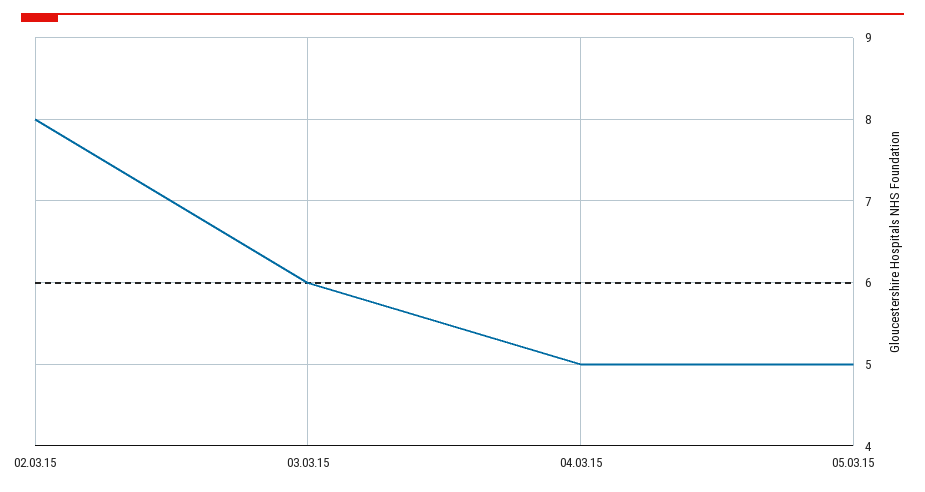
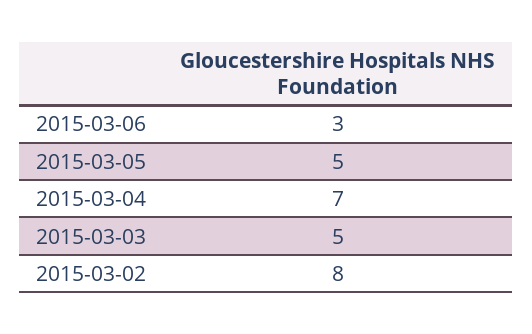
03.03.15: 6 -> 5
04.03.15: 5 -> 7
2015-03-06: none -> 3

